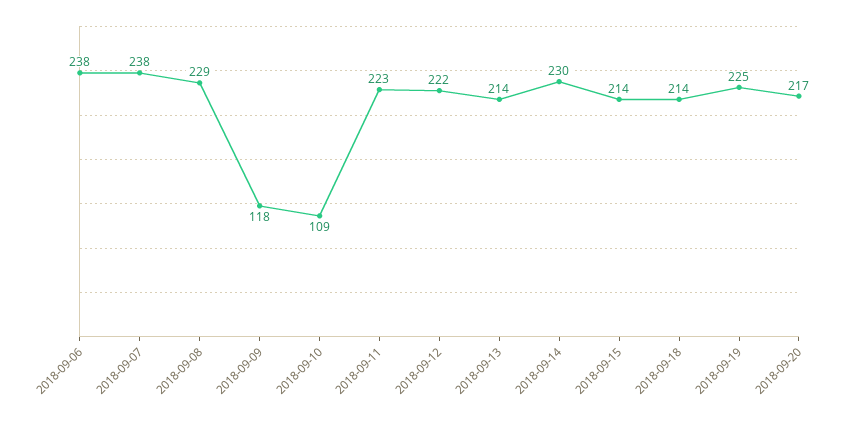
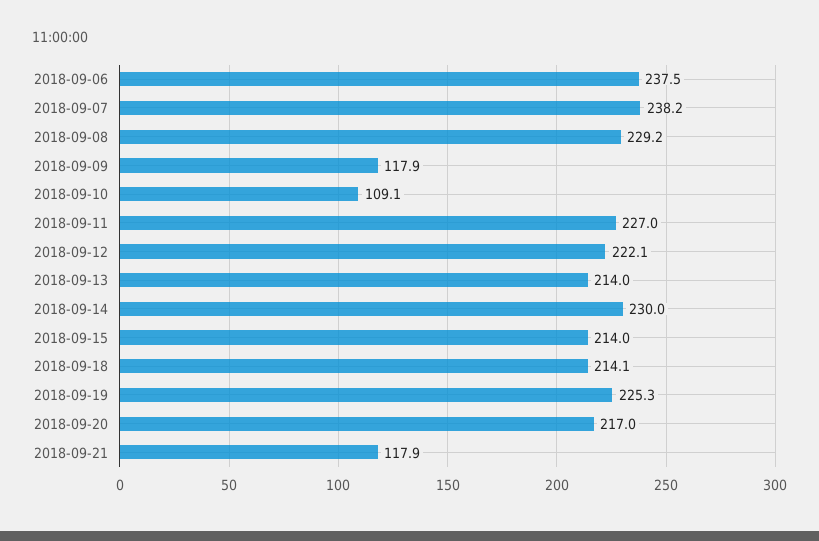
2018-09-11: 223 -> 227
2018-09-21: none -> 117.9

